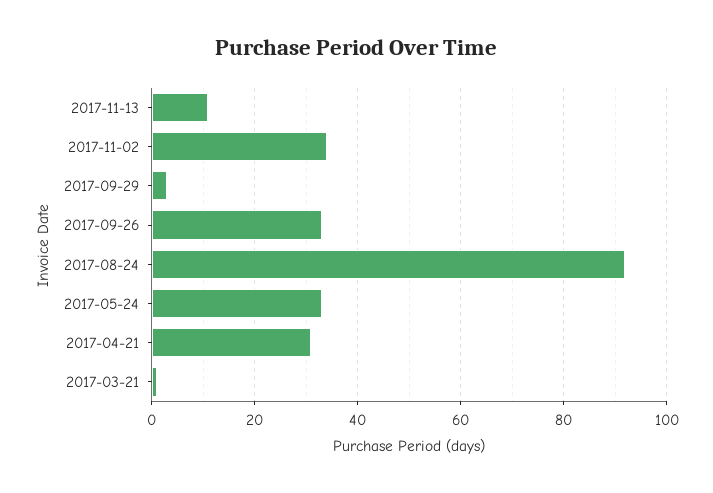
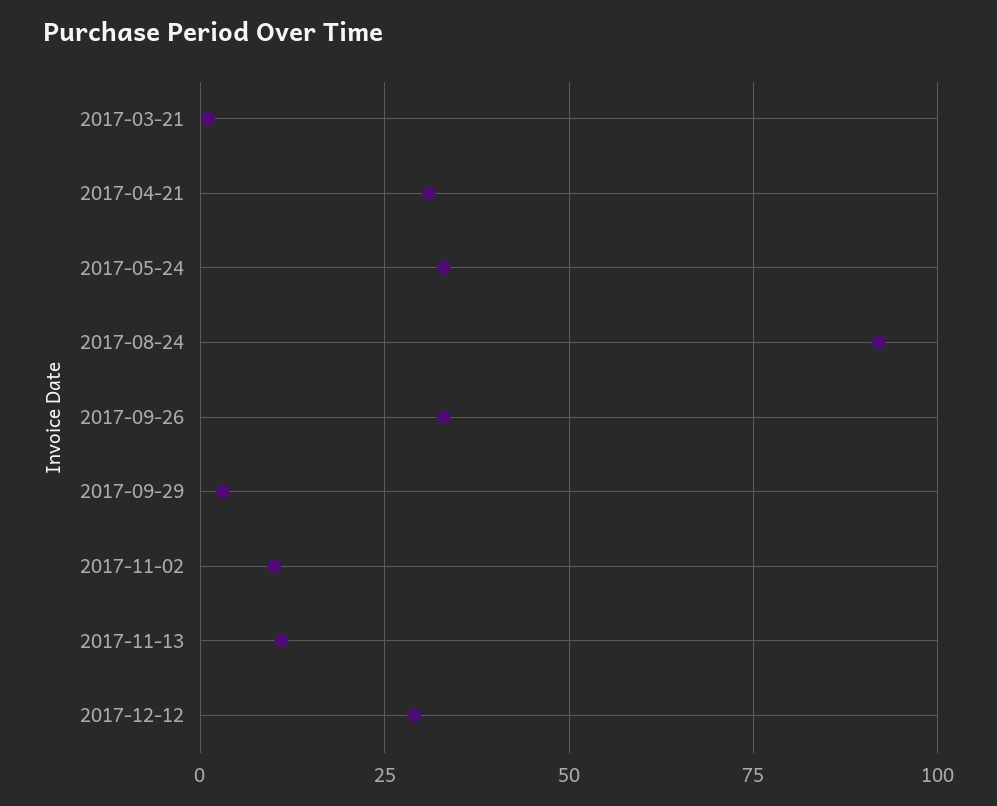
2017-11-02: 35 -> 10
2017-12-12: none -> 30

